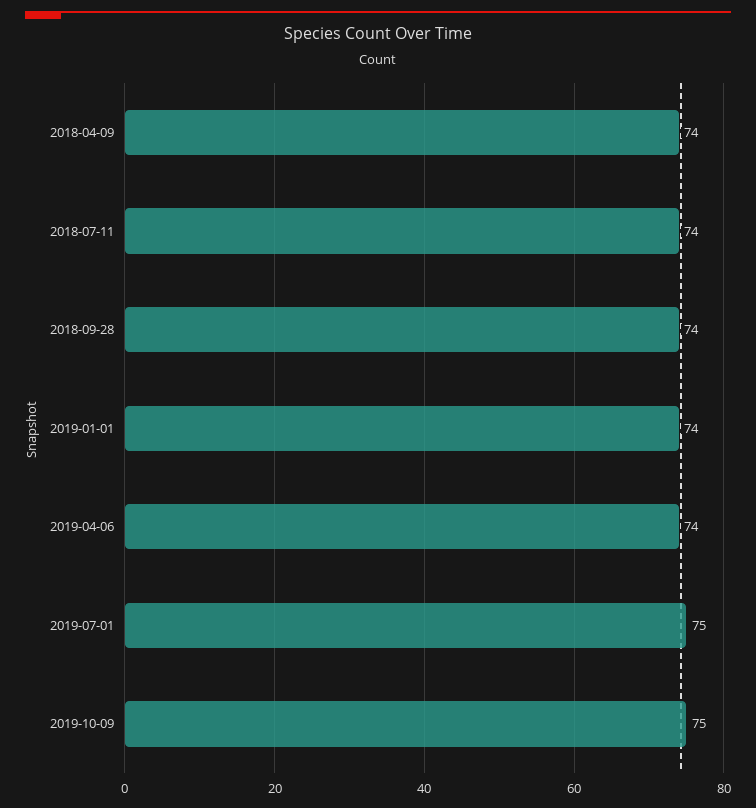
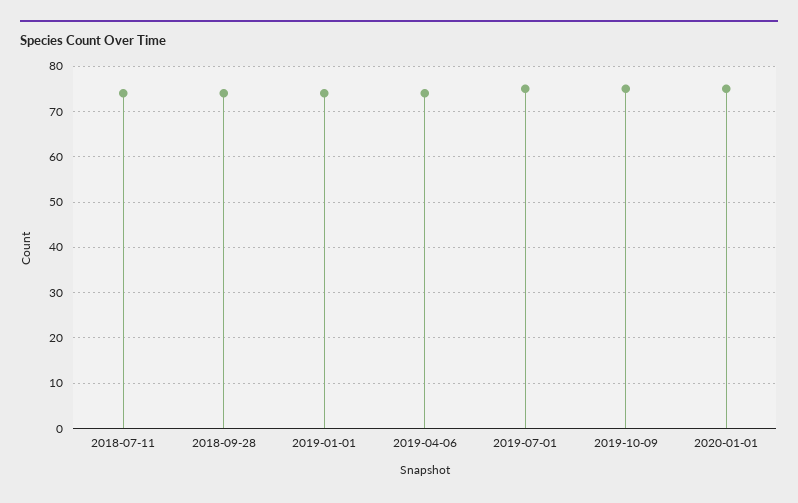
2018-04-09: 74 -> none
2020-01-01: none -> 75

